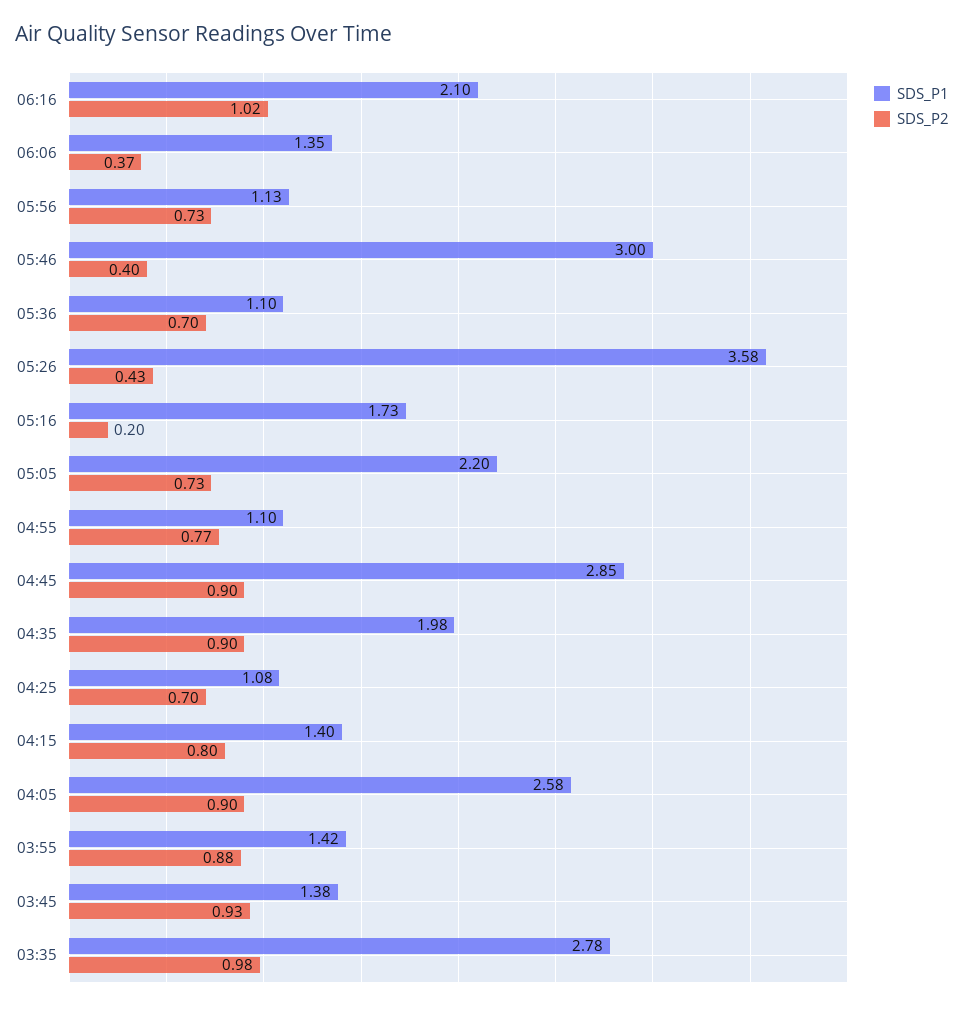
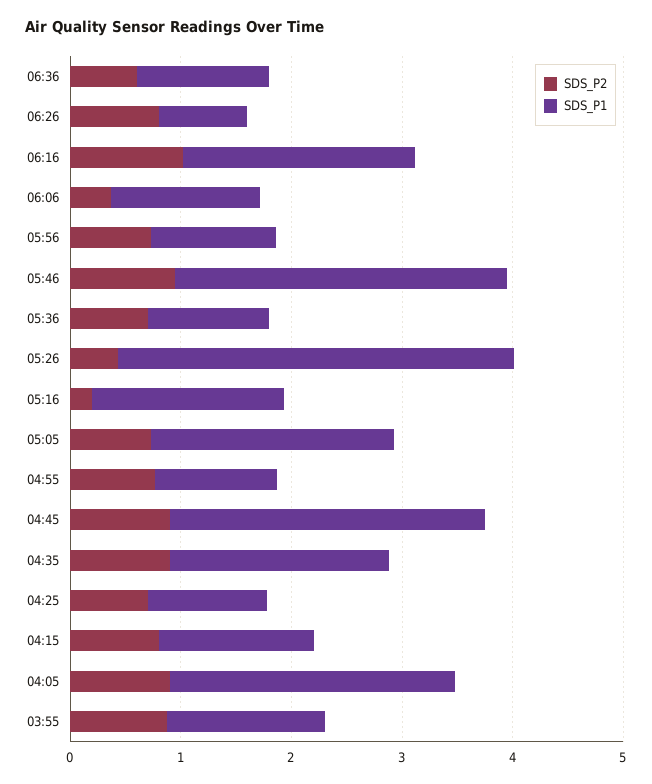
SDS_P2, 05:46: 0.4 -> 1
SDS_P1, 03:45: 1.38 -> none
SDS_P2, 03:45: 0.93 -> none
SDS_P1, 03:35: 2.78 -> none
SDS_P2, 03:35: 0.98 -> none
SDS_P2, 06:36: none -> 0.6
SDS_P1, 06:36: none -> 1.2
SDS_P2, 06:26: none -> 0.8
SDS_P1, 06:26: none -> 0.8

